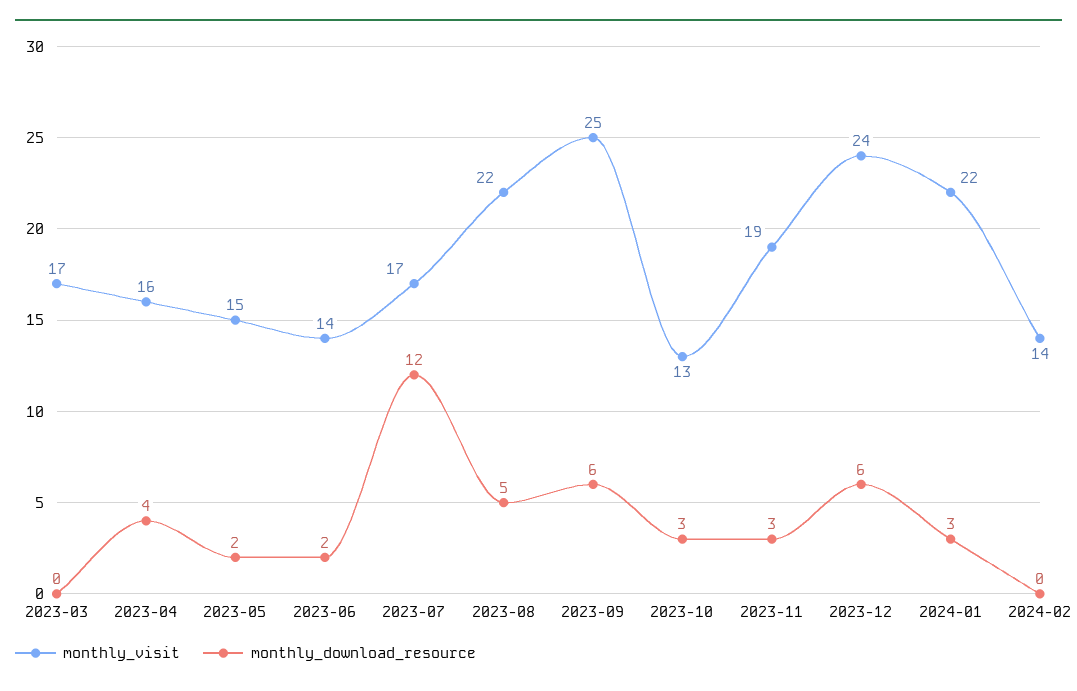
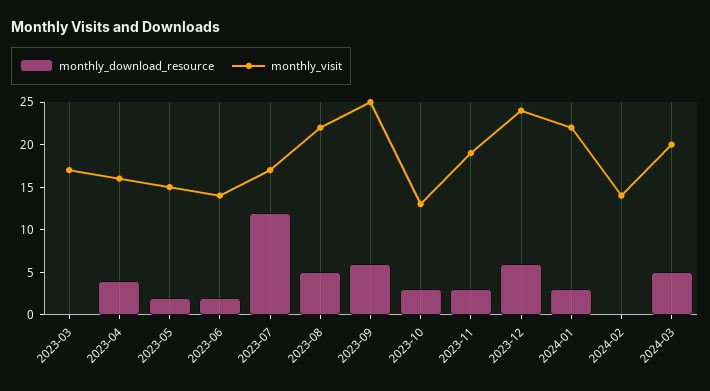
monthly_download_resource, 2024-03: none -> 5
monthly_visit, 2024-03: none -> 20

